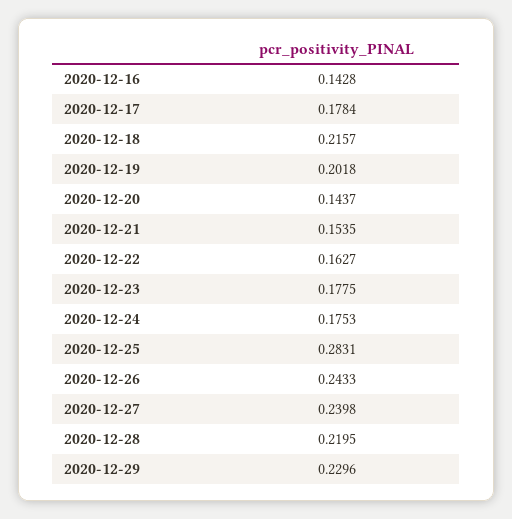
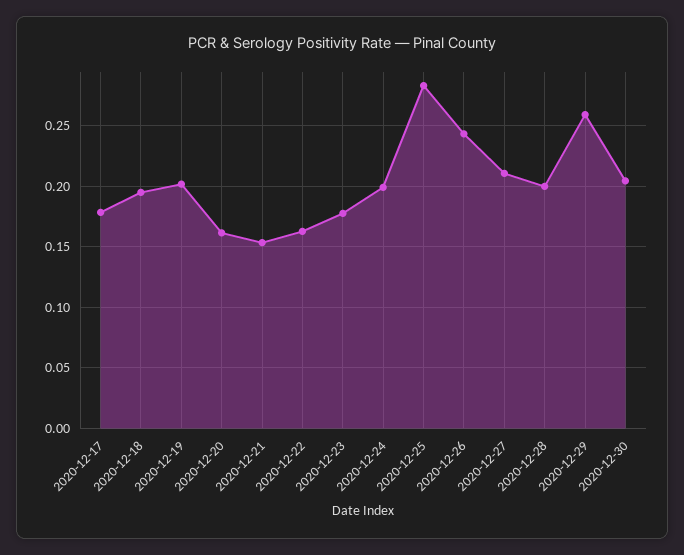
2020-12-16: 0.1428 -> none
2020-12-18: 0.2157 -> 0.195
2020-12-20: 0.1437 -> 0.16
2020-12-24: 0.1753 -> 0.2
2020-12-27: 0.2398 -> 0.21
2020-12-28: 0.2195 -> 0.2
2020-12-29: 0.2296 -> 0.26
2020-12-30: none -> 0.205

